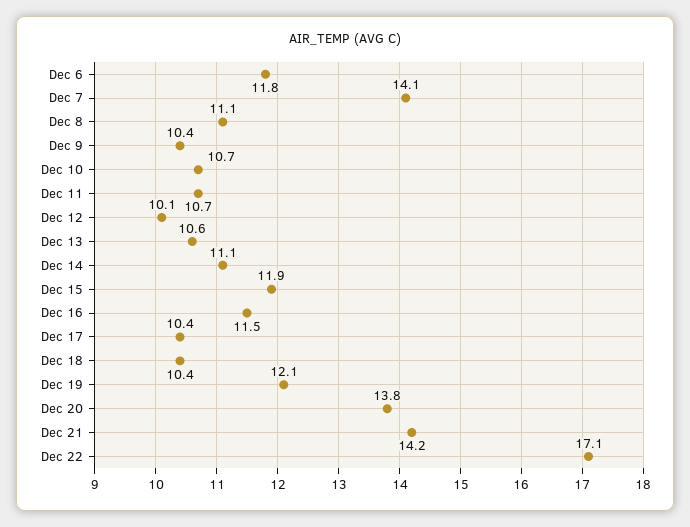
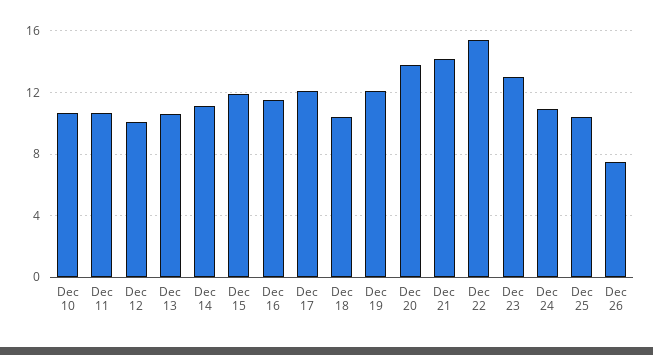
Dec 6: 11.8 -> none
Dec 7: 14.1 -> none
Dec 8: 11.1 -> none
Dec 9: 10.4 -> none
Dec 17: 10.4 -> 12
Dec 22: 17.1 -> 15.5
Dec 23: none -> 13
Dec 24: none -> 11
Dec 25: none -> 10.5
Dec 26: none -> 7.5

